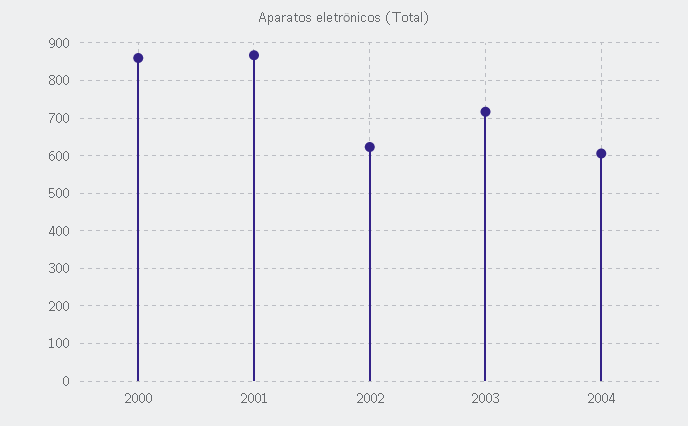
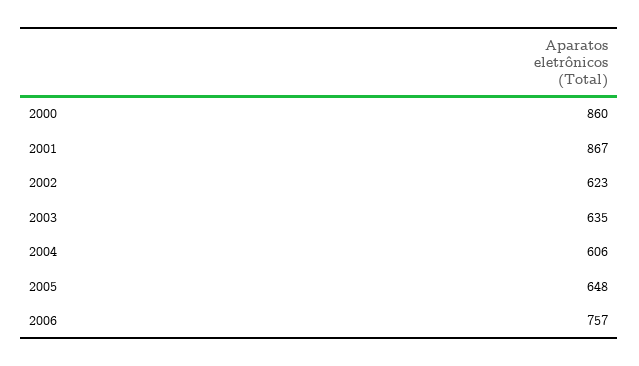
2003: 720 -> 635
2005: none -> 648
2006: none -> 757

